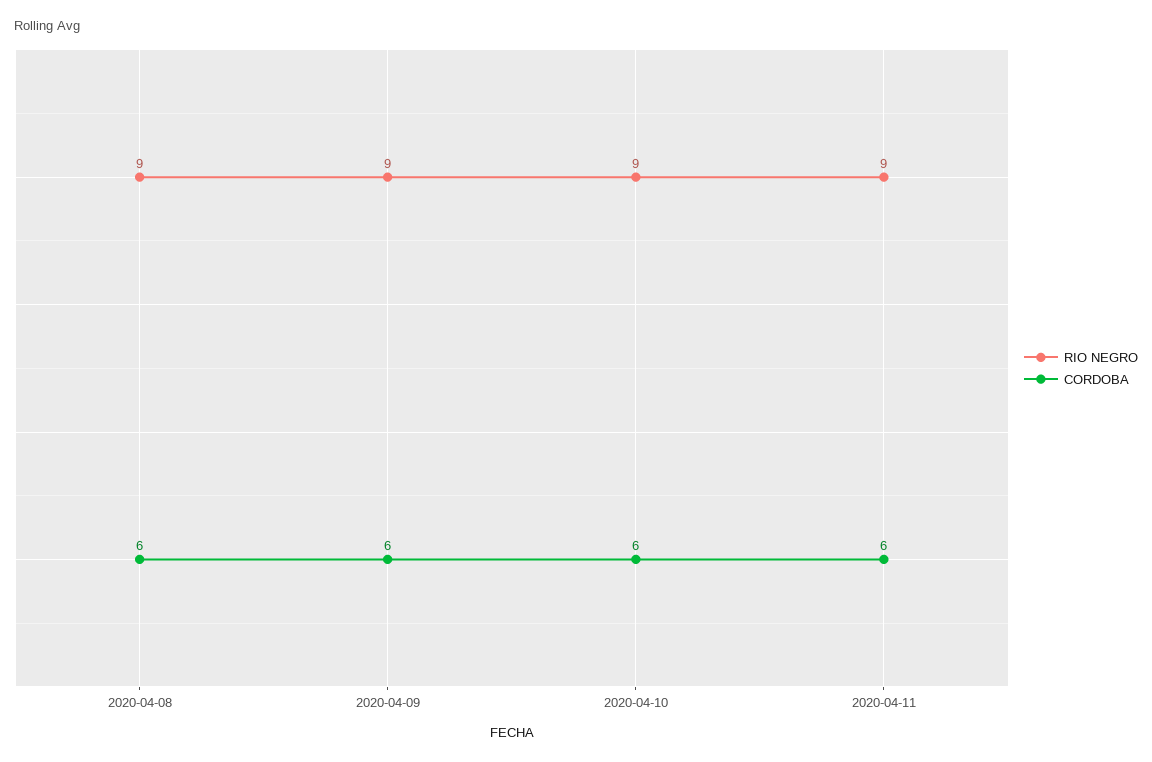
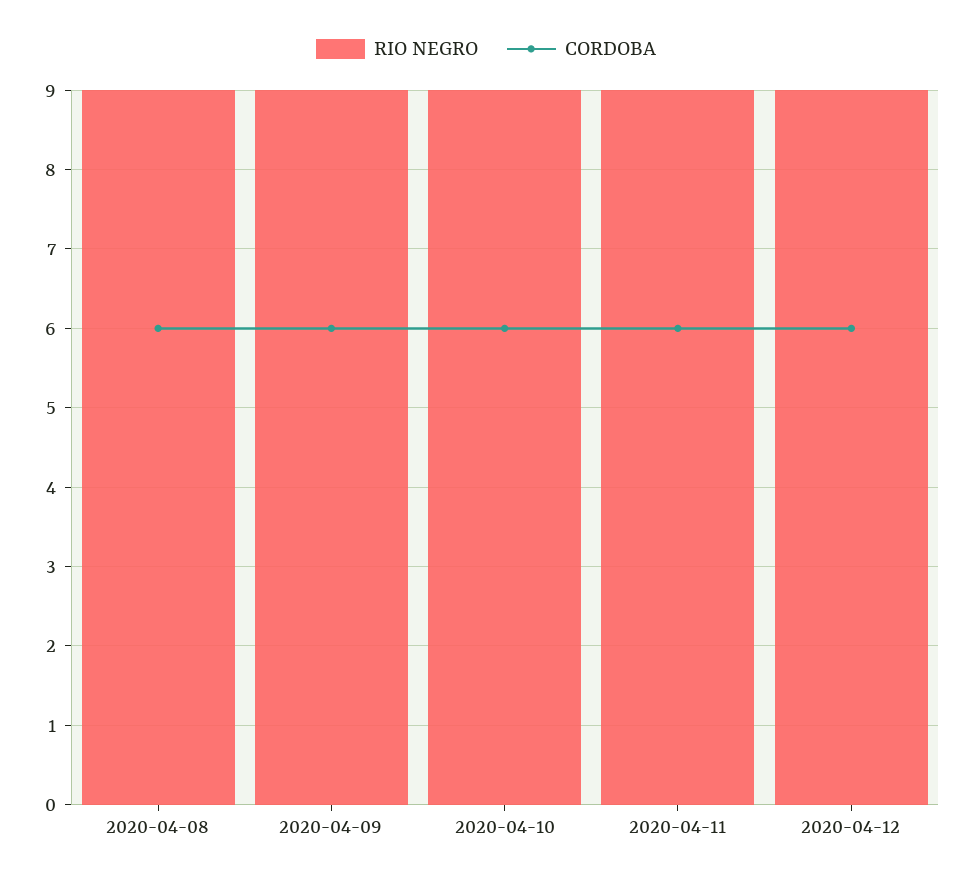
RIO NEGRO, 2020-04-12: none -> 9
CORDOBA, 2020-04-12: none -> 6

